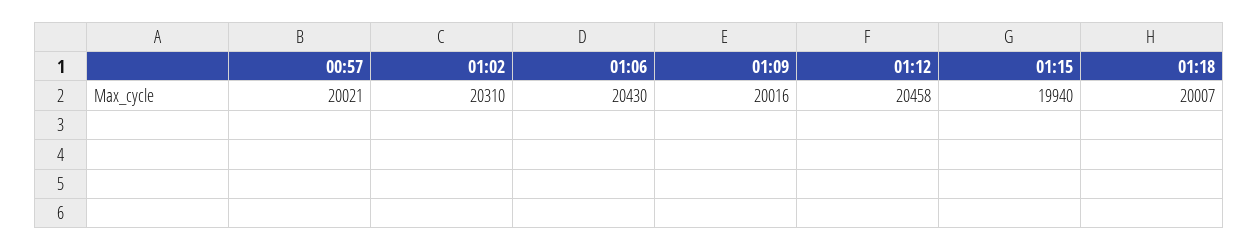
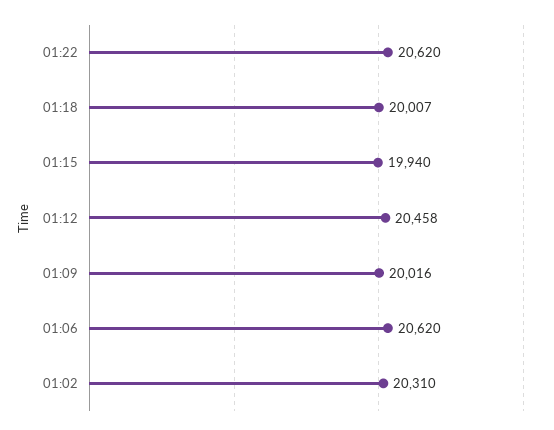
00:57: 20021 -> none
01:06: 20430 -> 20620
01:22: none -> 20620

